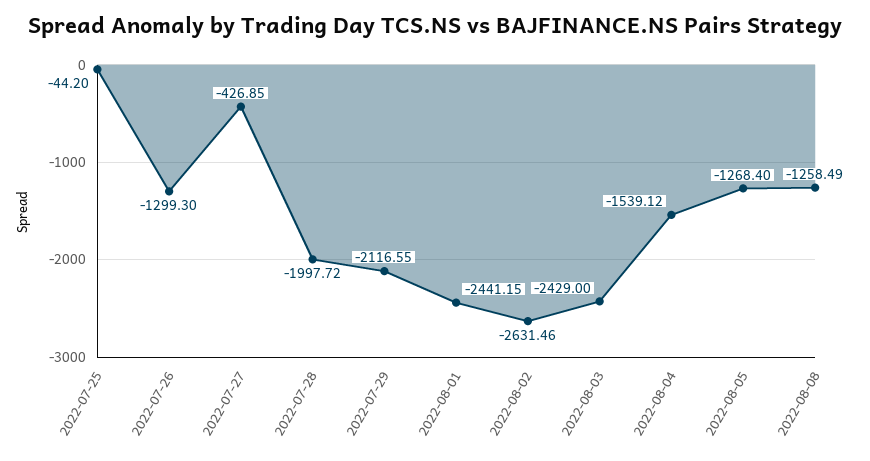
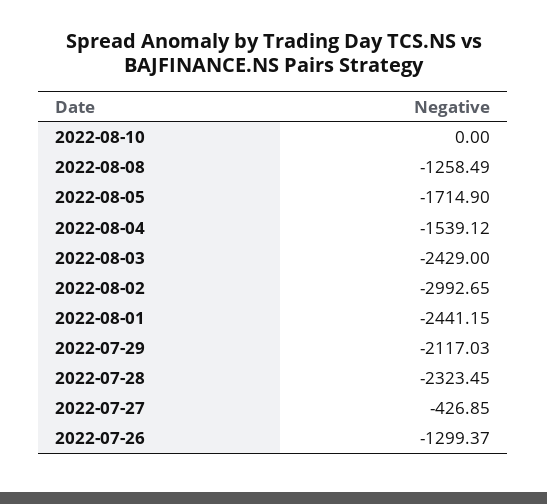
2022-07-25: -44.2 -> none
2022-07-26: -1299.3 -> -1299.37
2022-07-28: -1997.72 -> -2323.45
2022-07-29: -2116.55 -> -2117.03
2022-08-02: -2631.46 -> -2992.65
2022-08-05: -1268.4 -> -1714.9
2022-08-10: none -> 0

